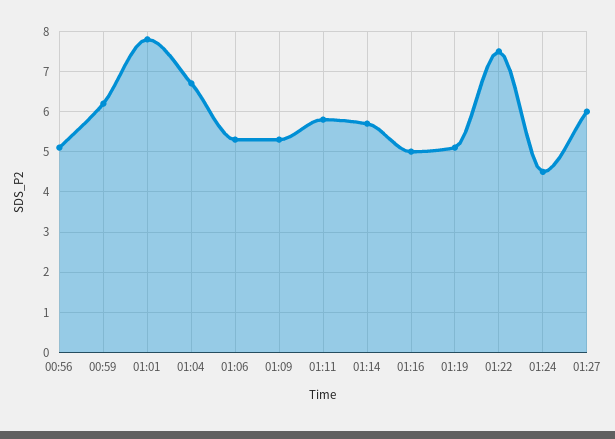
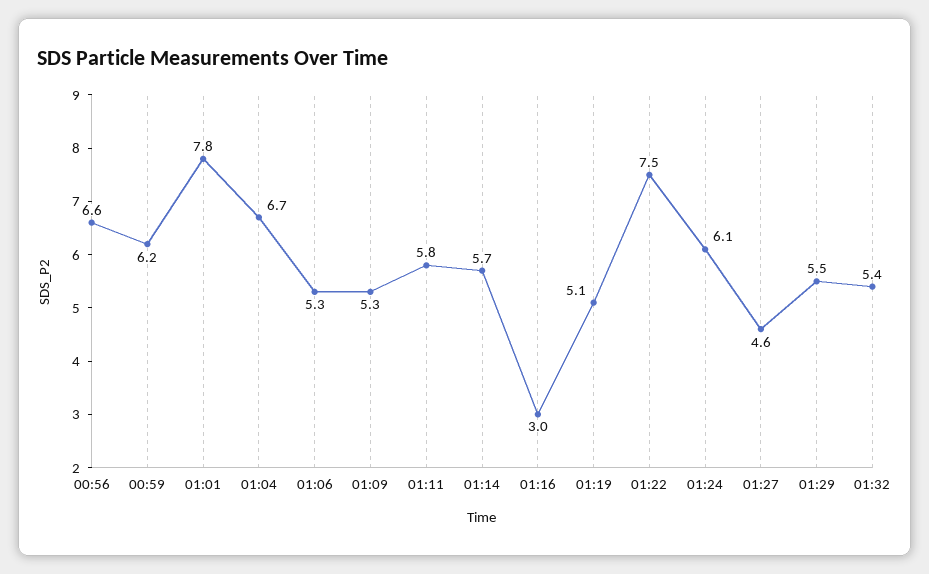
00:56: 5 -> 6.6
01:16: 5 -> 3
01:24: 4.5 -> 6.1
01:27: 6 -> 4.6
01:29: none -> 5.5
01:32: none -> 5.4

